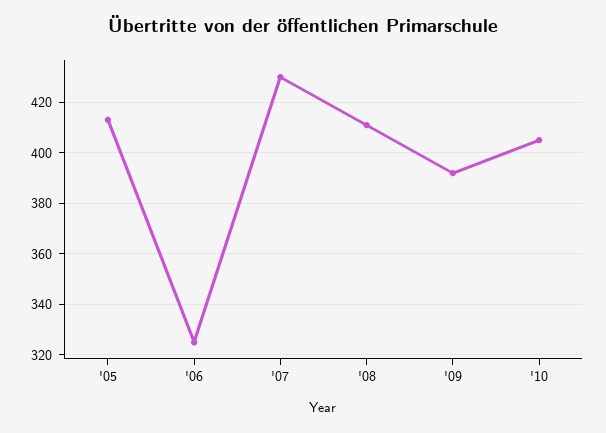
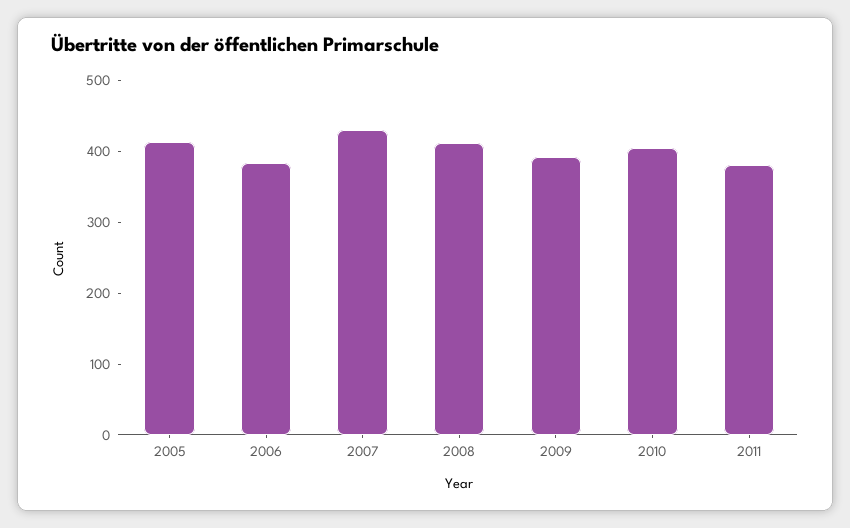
'06: 325 -> 380
2011: none -> 380

